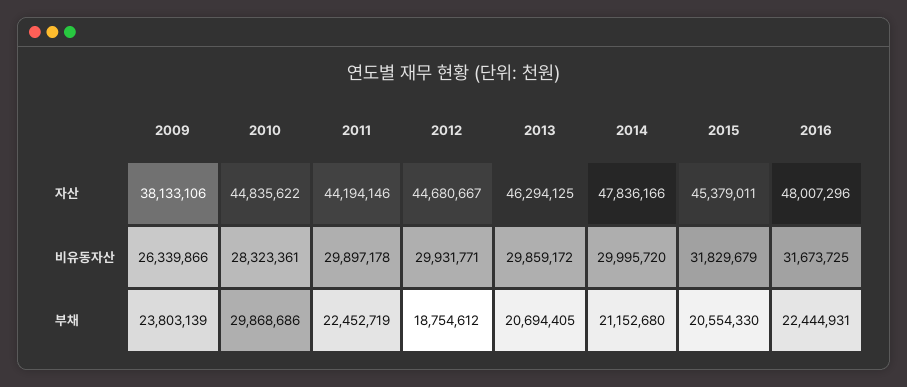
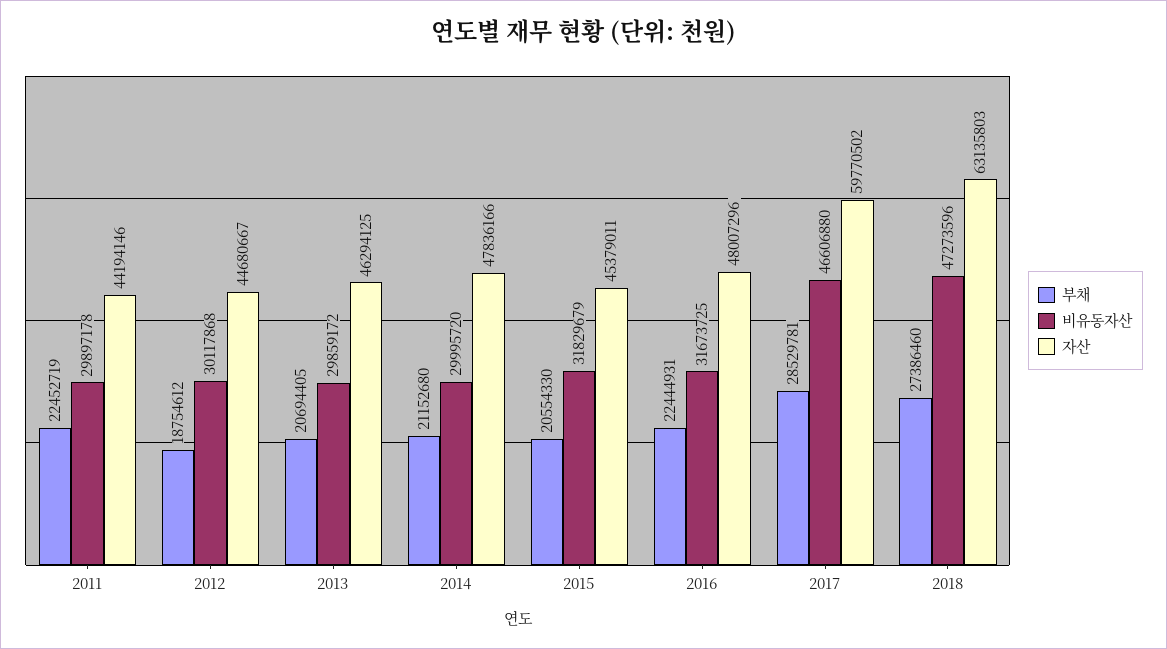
자산, 2009: 38133106 -> none
자산, 2010: 44835622 -> none
비유동자산, 2009: 26339866 -> none
비유동자산, 2010: 28323361 -> none
비유동자산, 2012: 29931771 -> 30117868
부채, 2009: 23803139 -> none
부채, 2010: 29868686 -> none
부채, 2017: none -> 28529781
비유동자산, 2017: none -> 46606880
자산, 2017: none -> 59770502
부채, 2018: none -> 27386460
비유동자산, 2018: none -> 47273596
자산, 2018: none -> 63135803

